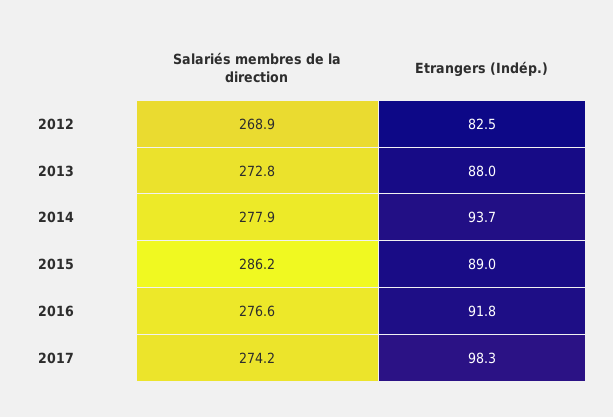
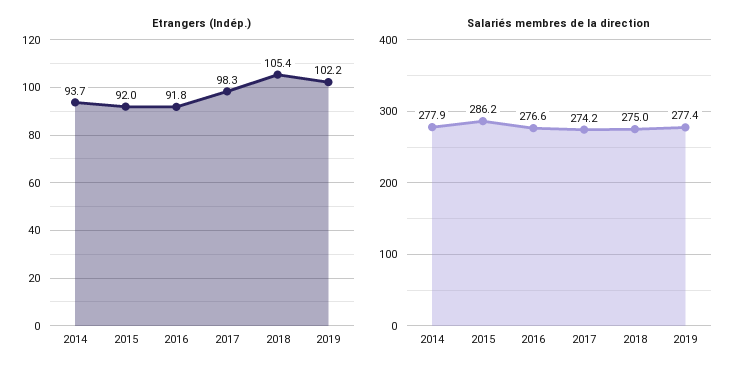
Salariés membres de la direction, 2012: 268.9 -> none
Etrangers (Indép.), 2012: 82.5 -> none
Salariés membres de la direction, 2013: 272.8 -> none
Etrangers (Indép.), 2013: 88 -> none
Etrangers (Indép.), 2015: 89 -> 92
Etrangers (Indép.), 2018: none -> 105.4
Etrangers (Indép.), 2019: none -> 102.2
Salariés membres de la direction, 2018: none -> 275
Salariés membres de la direction, 2019: none -> 277.4

